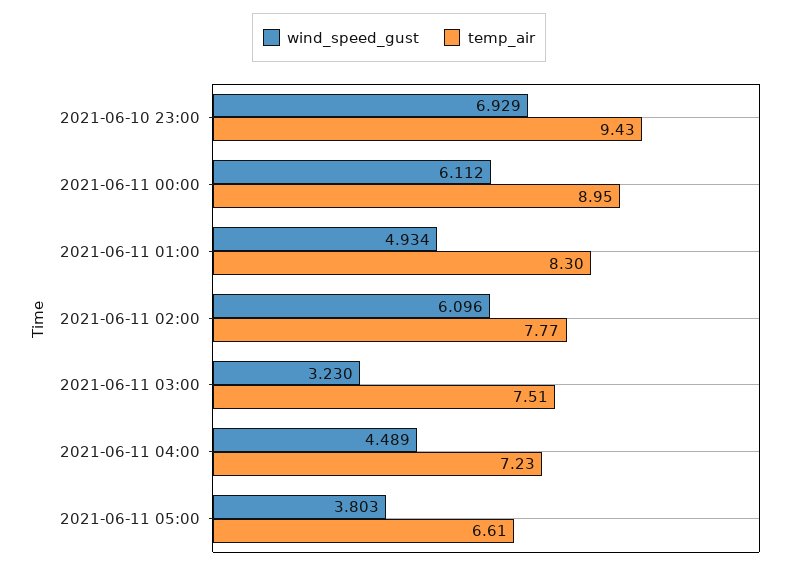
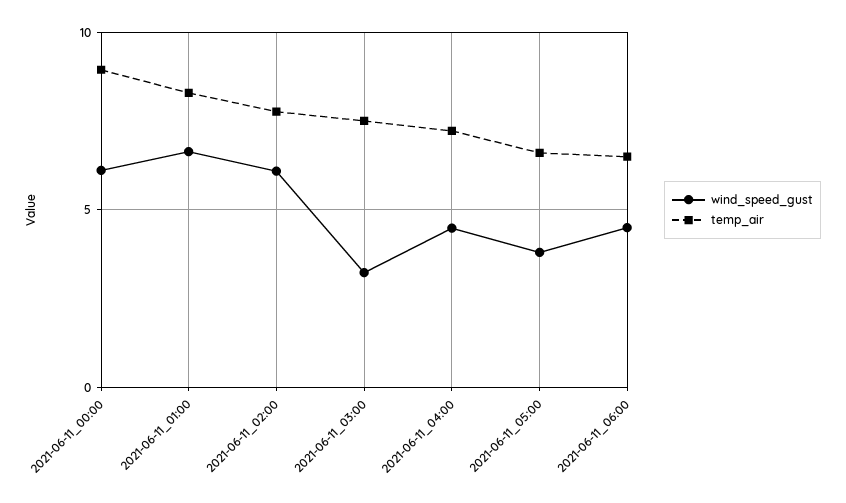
wind_speed_gust, 2021-06-10 23:00: 6.929 -> none
temp_air, 2021-06-10 23:00: 9.43 -> none
wind_speed_gust, 2021-06-11 01:00: 4.934 -> 6.5
wind_speed_gust, 2021-06-11_06:00: none -> 4.5
temp_air, 2021-06-11_06:00: none -> 6.5

